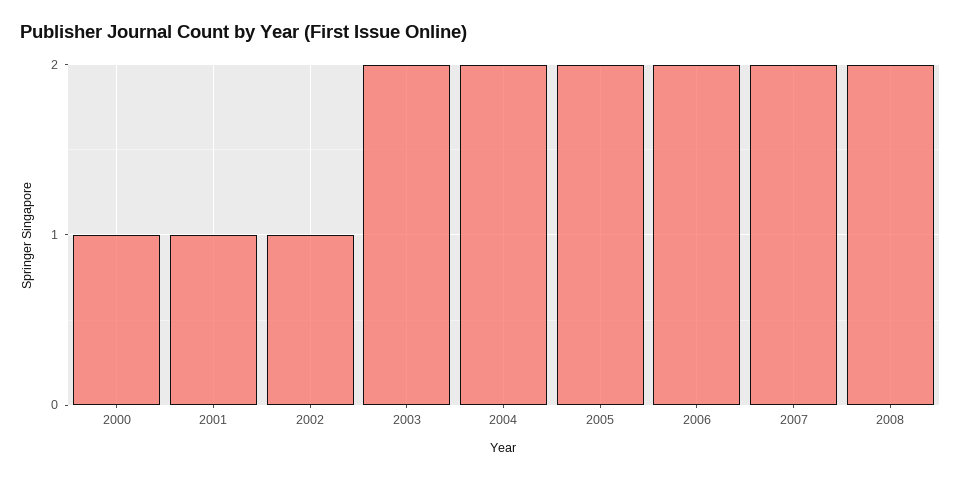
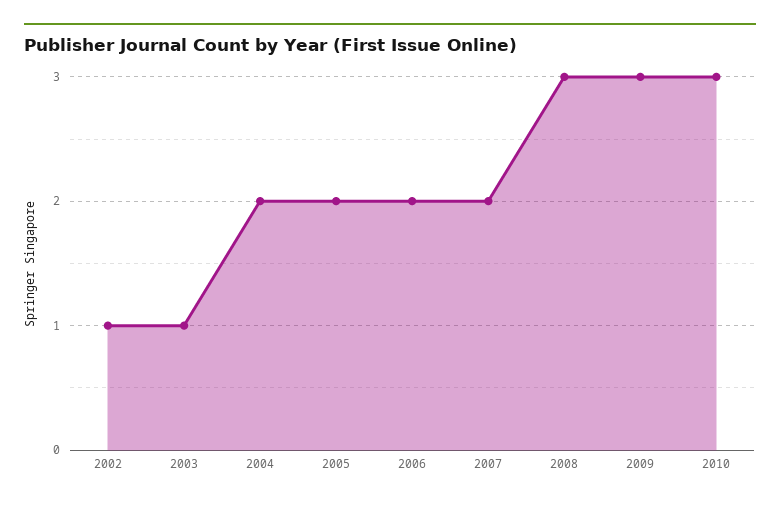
2000: 1 -> none
2001: 1 -> none
2003: 2 -> 1
2008: 2 -> 3
2009: none -> 3
2010: none -> 3

